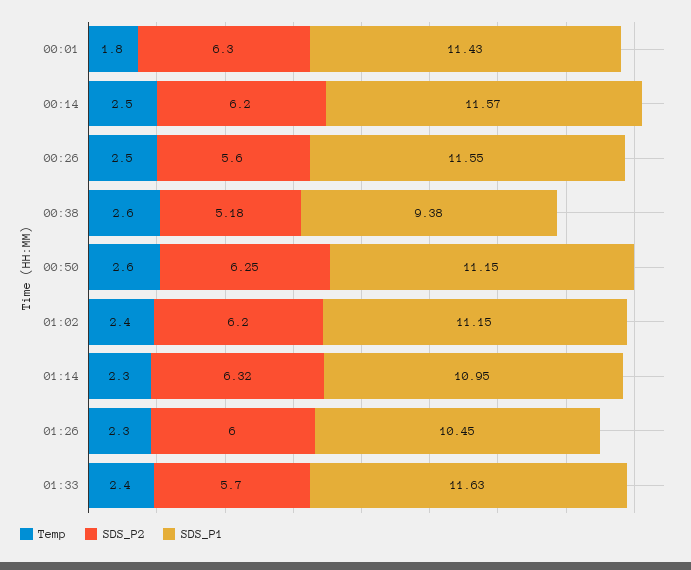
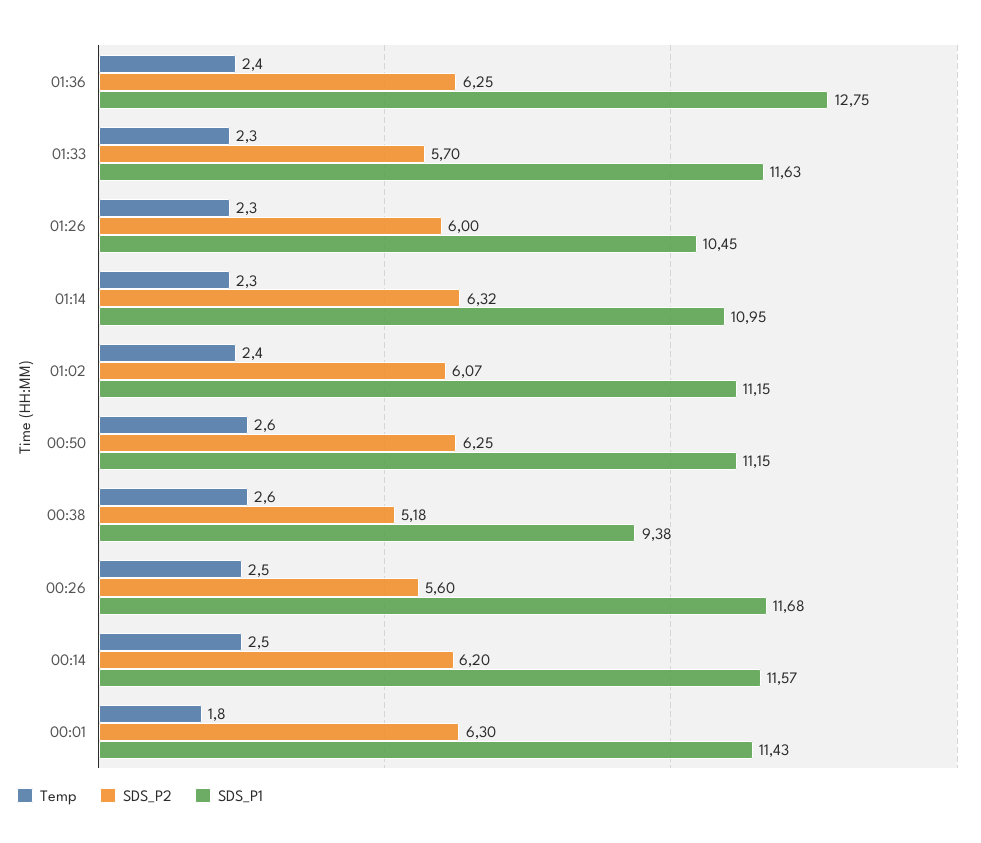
SDS_P1, 00:26: 11.55 -> 11.68
SDS_P2, 01:02: 6.2 -> 6.07
Temp, 01:33: 2.4 -> 2.3
Temp, 01:36: none -> 2.4
SDS_P2, 01:36: none -> 6.25
SDS_P1, 01:36: none -> 12.75

